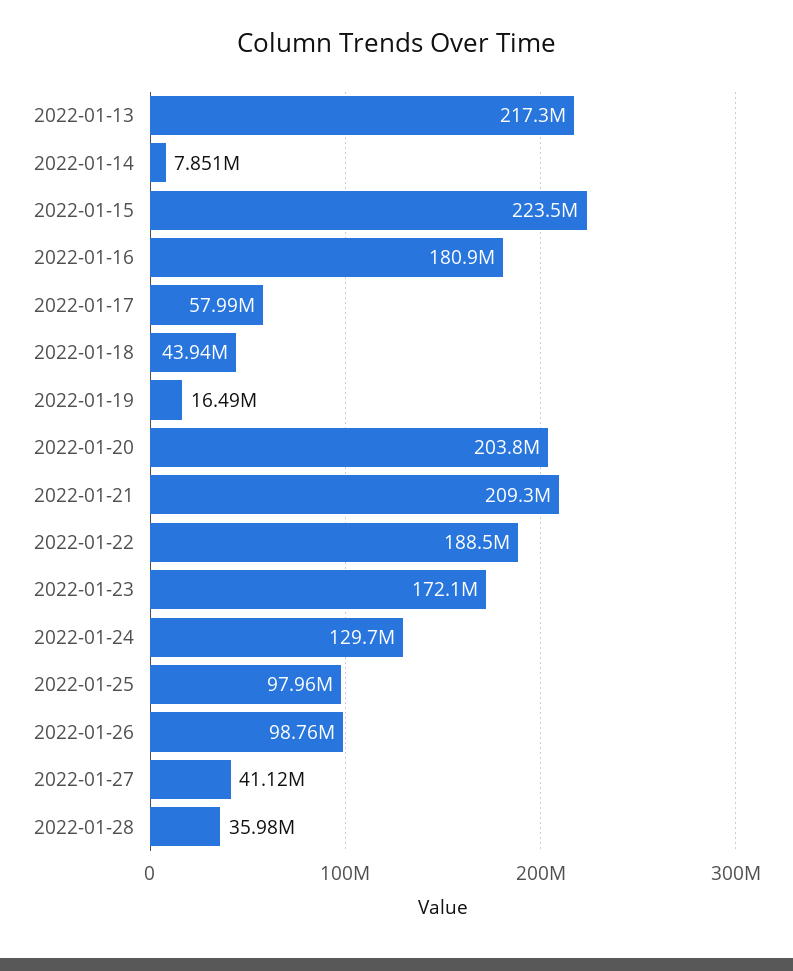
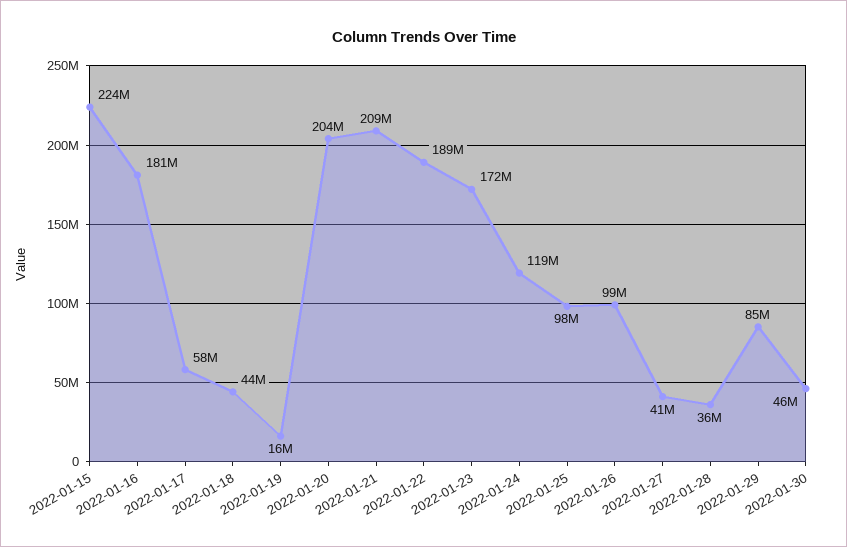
2022-01-13: 217300000 -> none
2022-01-14: 7851000 -> none
2022-01-24: 129700000 -> 119000000
2022-01-29: none -> 85000000
2022-01-30: none -> 46000000

